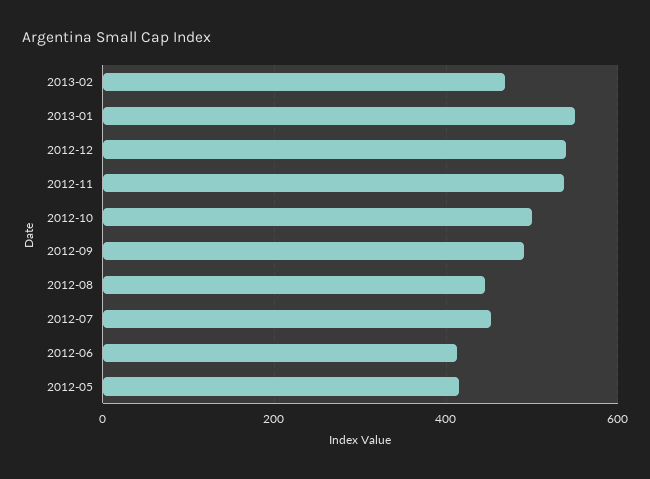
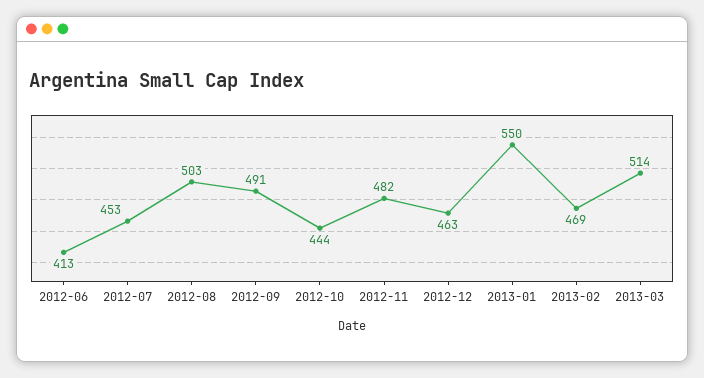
2012-12: 540 -> 463
2012-11: 540 -> 482
2012-10: 500 -> 444
2012-08: 440 -> 503
2012-05: 420 -> none
2013-03: none -> 514

